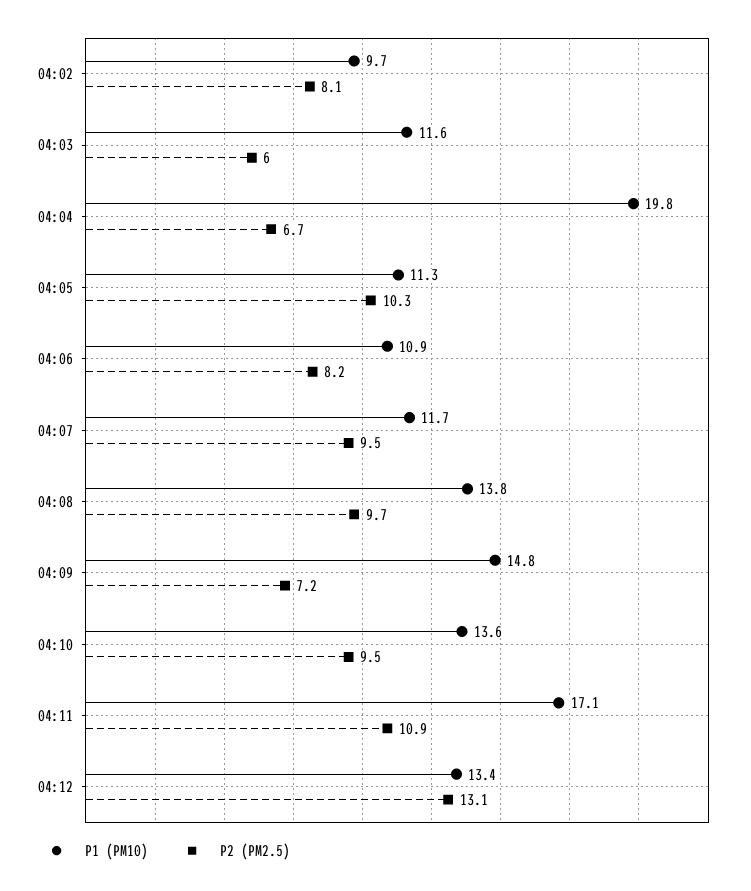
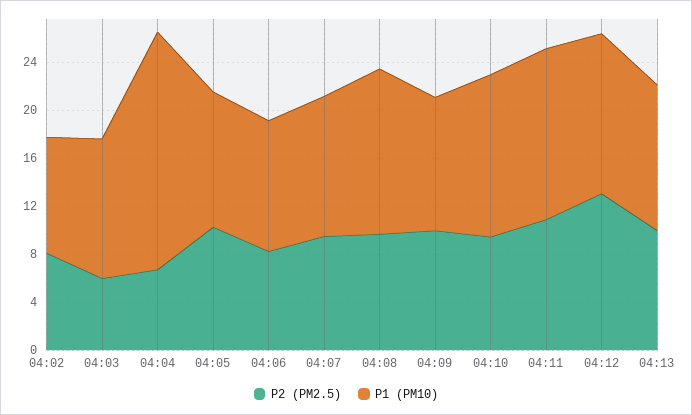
P1 (PM10), 04:09: 14.8 -> 11
P2 (PM2.5), 04:09: 7.2 -> 10
P1 (PM10), 04:11: 17.1 -> 14
P2 (PM2.5), 04:13: none -> 10
P1 (PM10), 04:13: none -> 12

